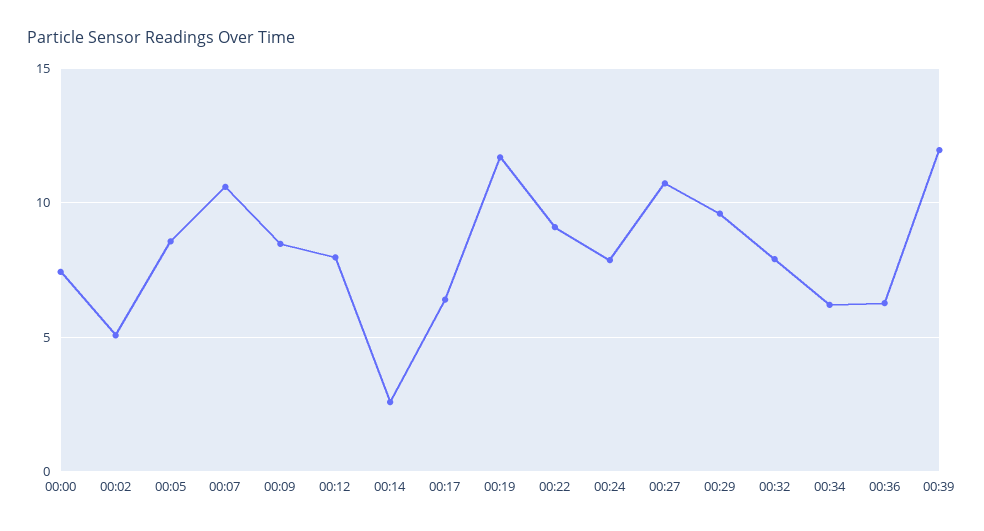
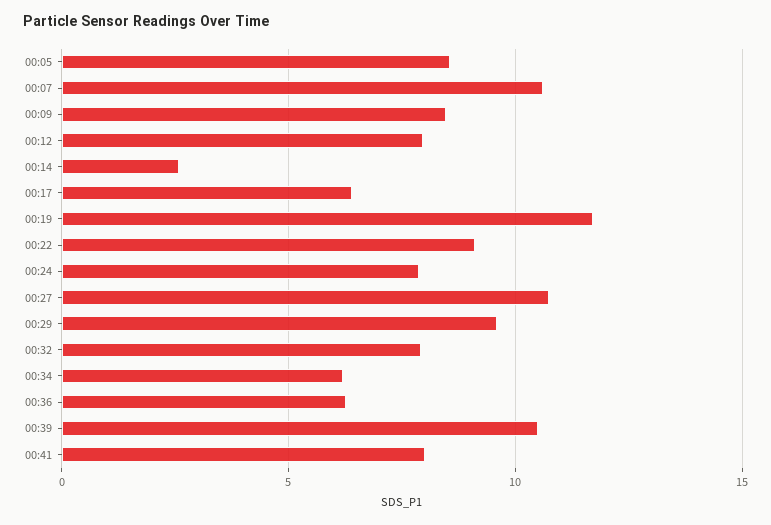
00:00: 7.5 -> none
00:02: 5 -> none
00:39: 12 -> 10.5
00:41: none -> 8

